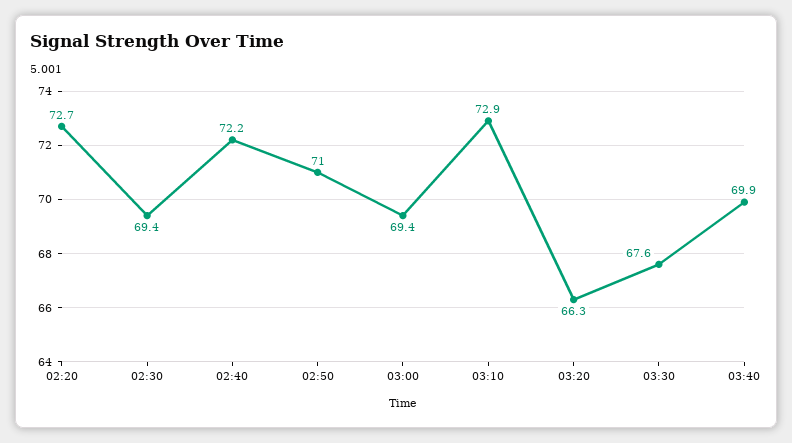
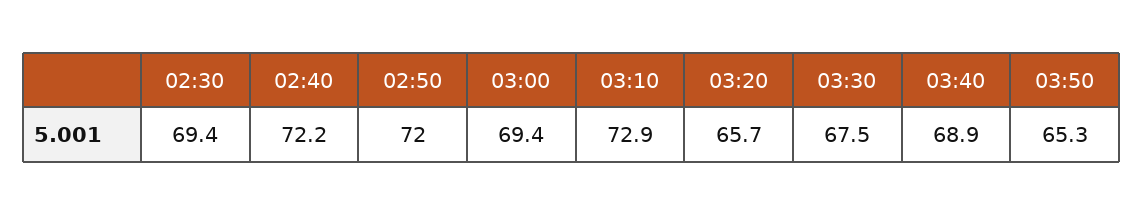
02:20: 72.7 -> none
02:50: 71 -> 72
03:20: 66.3 -> 65.7
03:30: 67.6 -> 67.5
03:40: 69.9 -> 68.9
03:50: none -> 65.3

